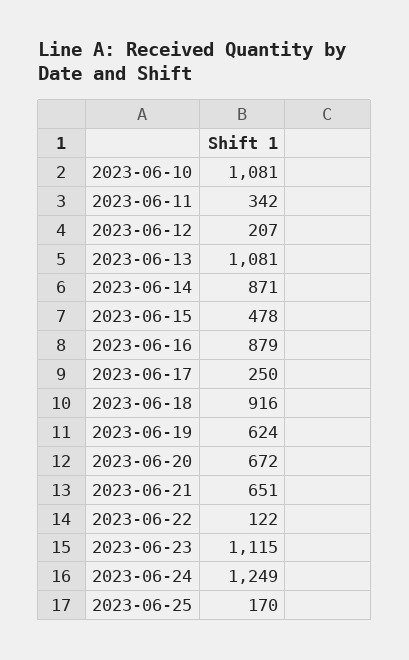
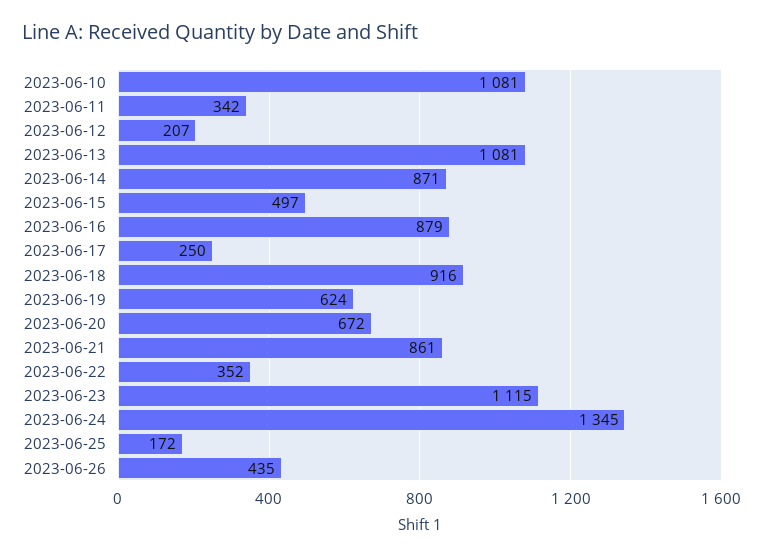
2023-06-15: 478 -> 497
2023-06-21: 651 -> 861
2023-06-22: 122 -> 352
2023-06-24: 1249 -> 1345
2023-06-25: 170 -> 172
2023-06-26: none -> 435

